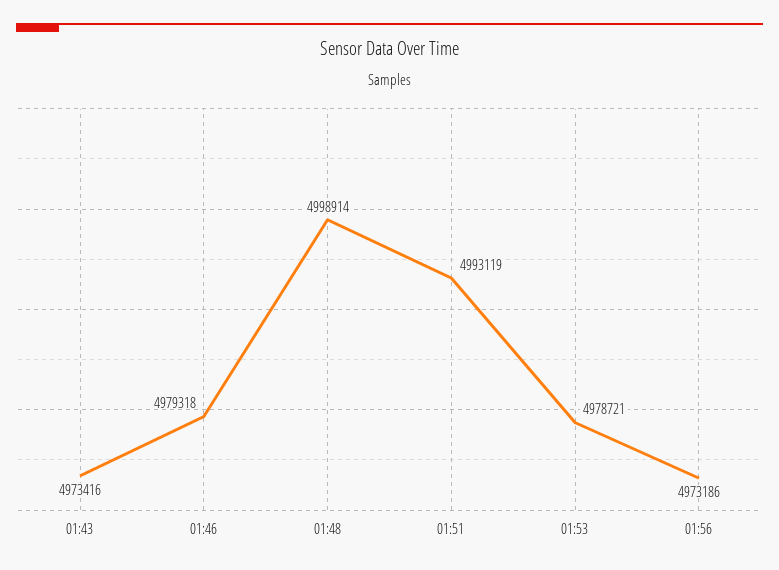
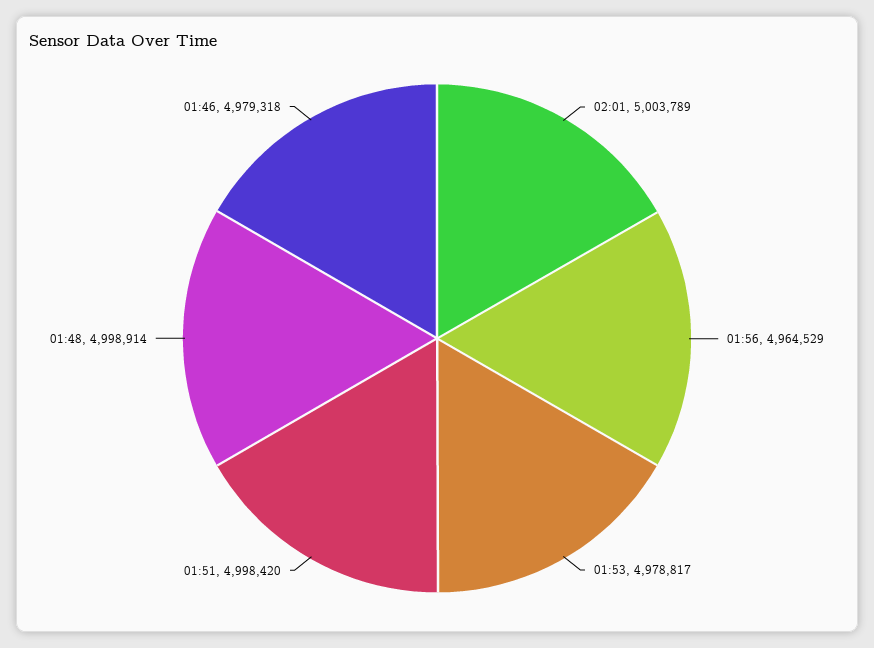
01:43: 4973416 -> none
01:51: 4993119 -> 4998420
01:53: 4978721 -> 4978817
01:56: 4973186 -> 4964529
02:01: none -> 5003789

